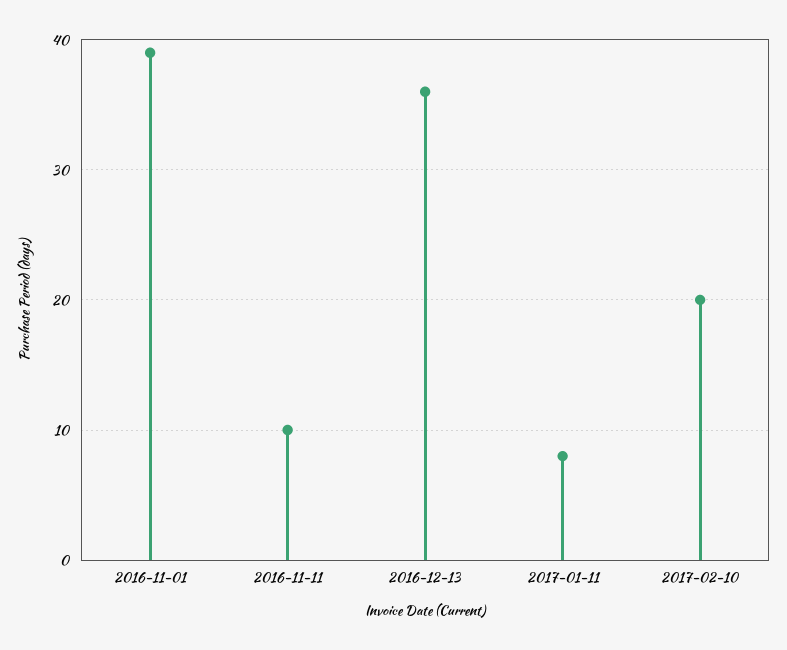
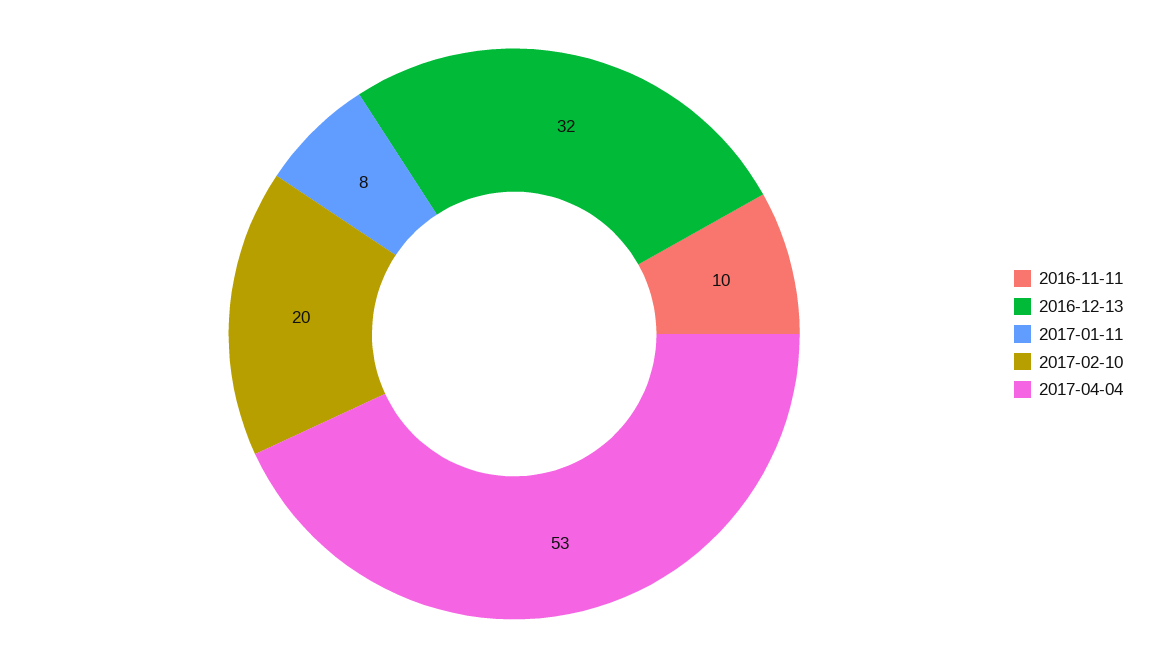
2016-11-01: 39 -> none
2016-12-13: 36 -> 32
2017-04-04: none -> 53

